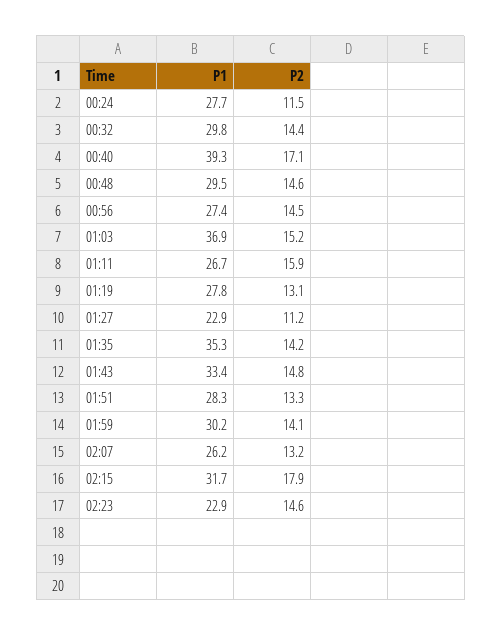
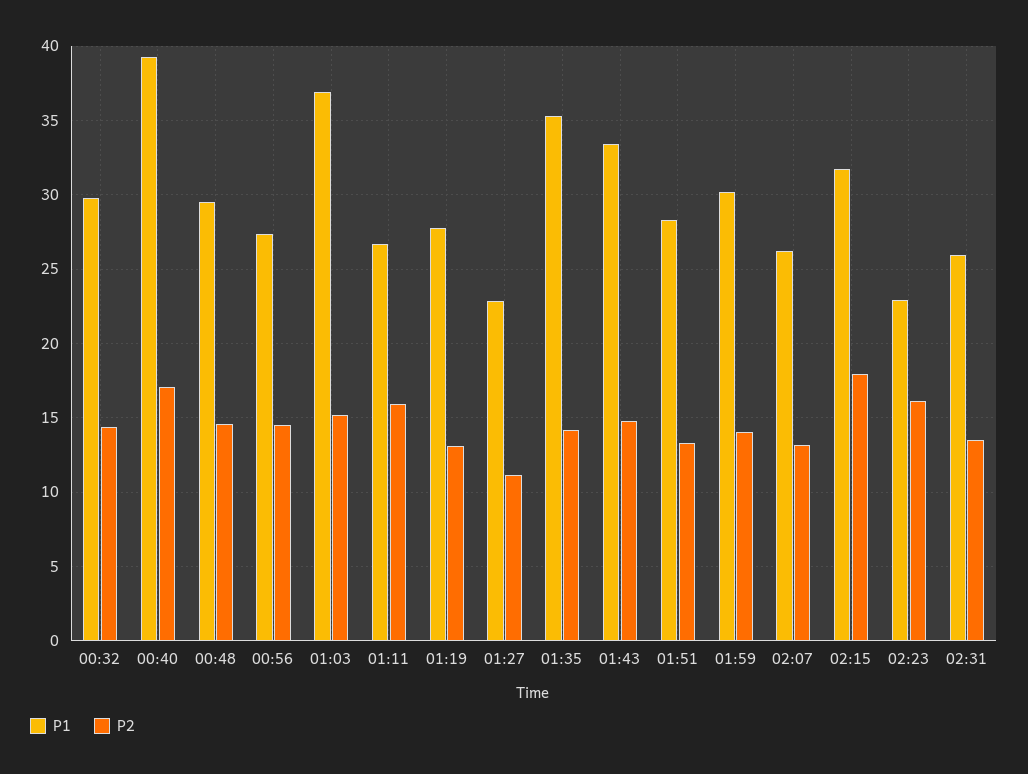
P1, 00:24: 27.7 -> none
P2, 00:24: 11.5 -> none
P2, 02:23: 14.6 -> 16
P1, 02:31: none -> 26
P2, 02:31: none -> 13.5

